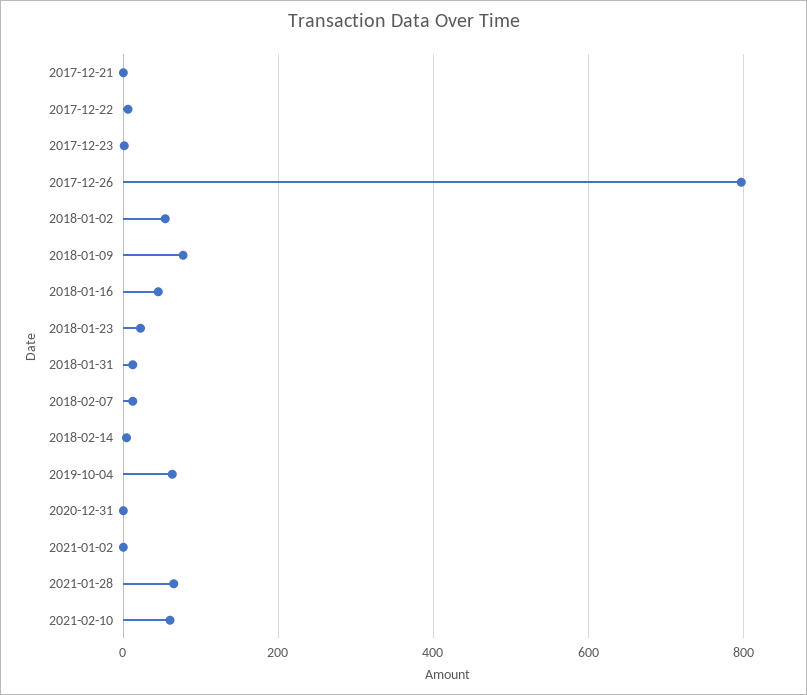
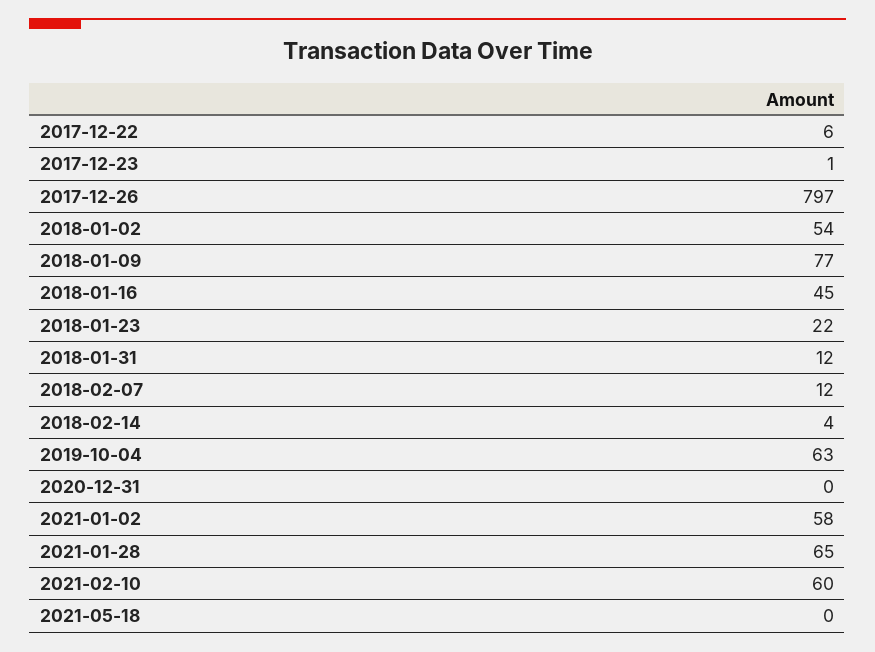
2017-12-21: 0 -> none
2021-01-02: 0 -> 58
2021-05-18: none -> 0

